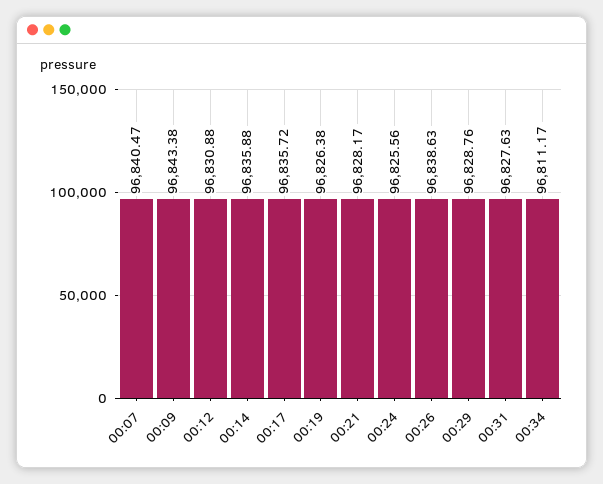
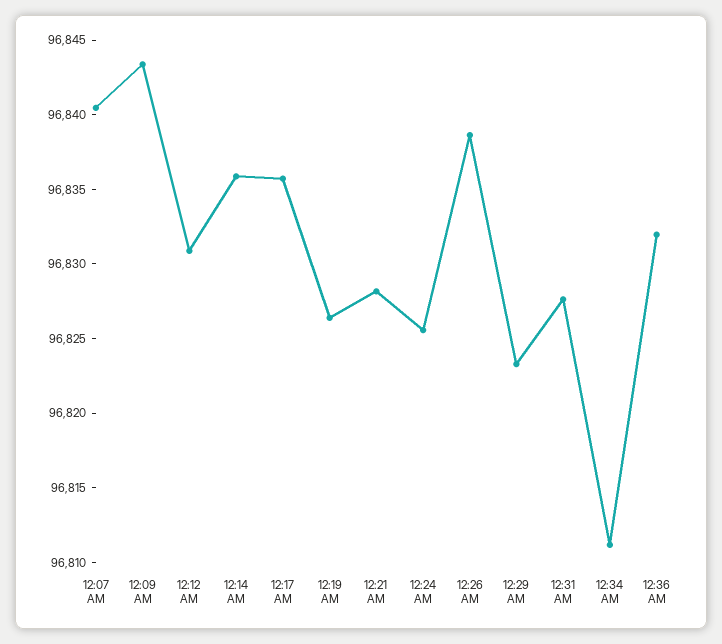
00:29: 96828.76 -> 96823
12:36 AM: none -> 96832

